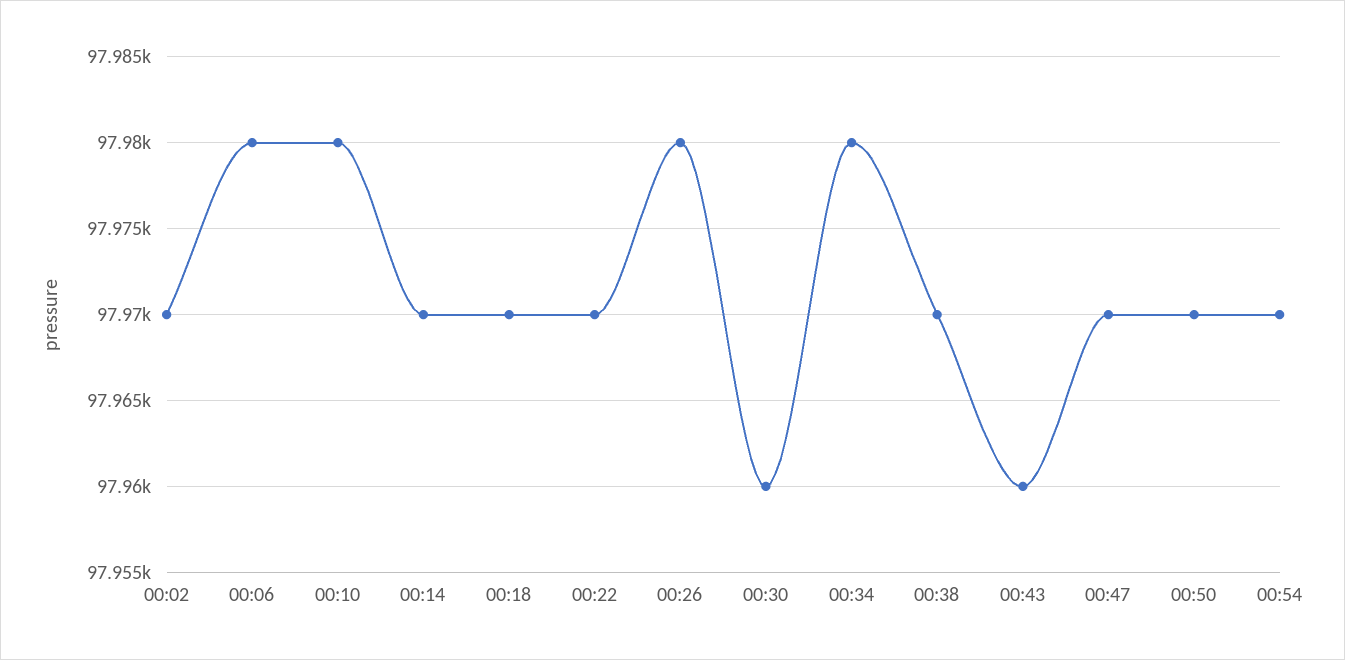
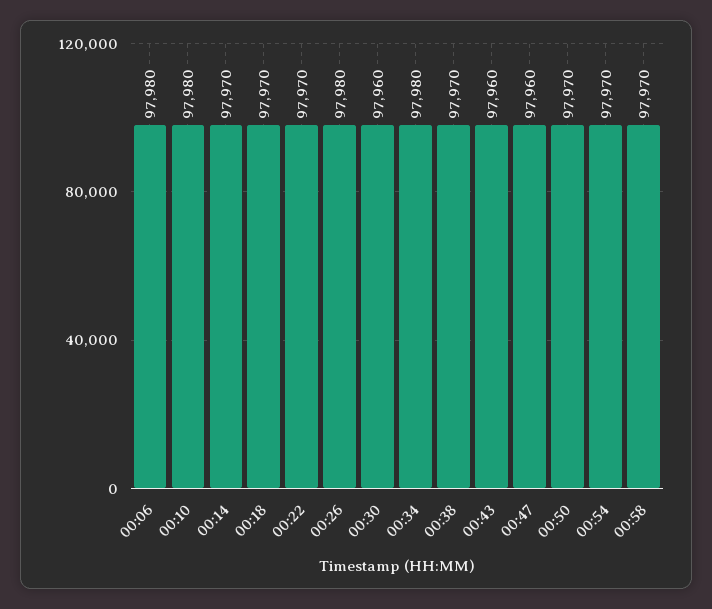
00:02: 97970 -> none
00:47: 97970 -> 97960
00:58: none -> 97970

